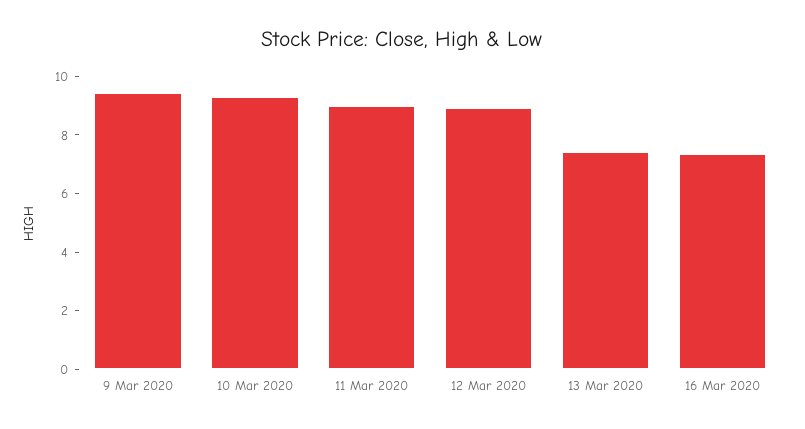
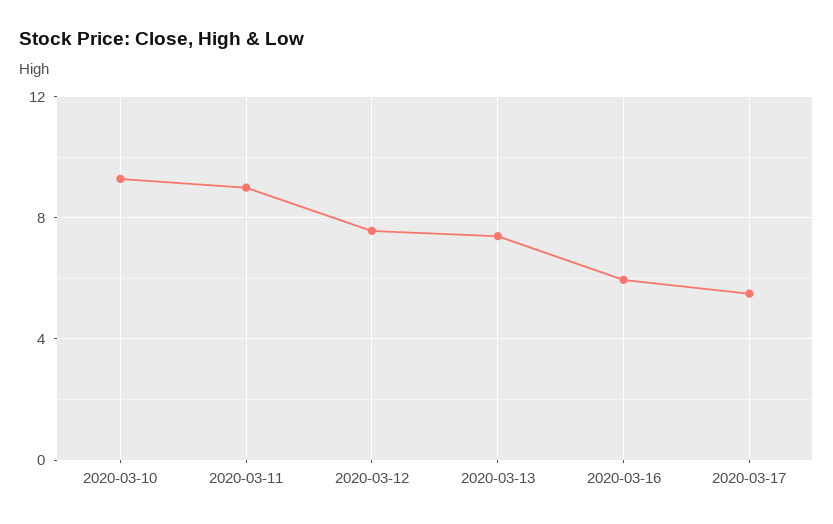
9 Mar 2020: 9.5 -> none
12 Mar 2020: 9 -> 7.5
16 Mar 2020: 7.5 -> 6
2020-03-17: none -> 5.5

